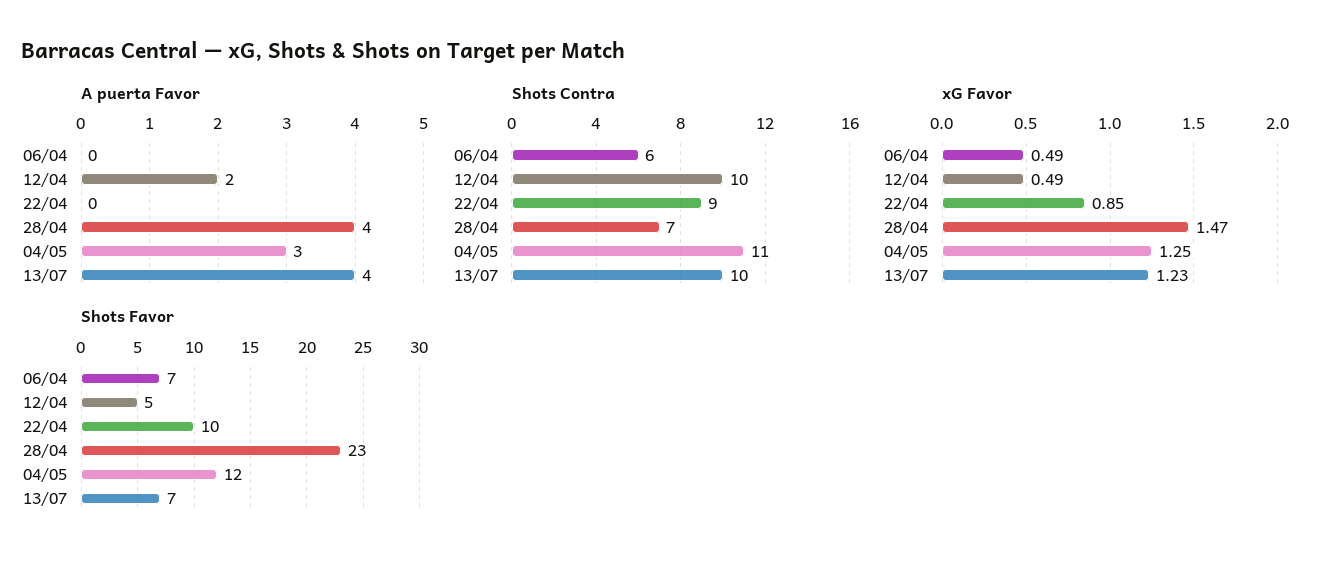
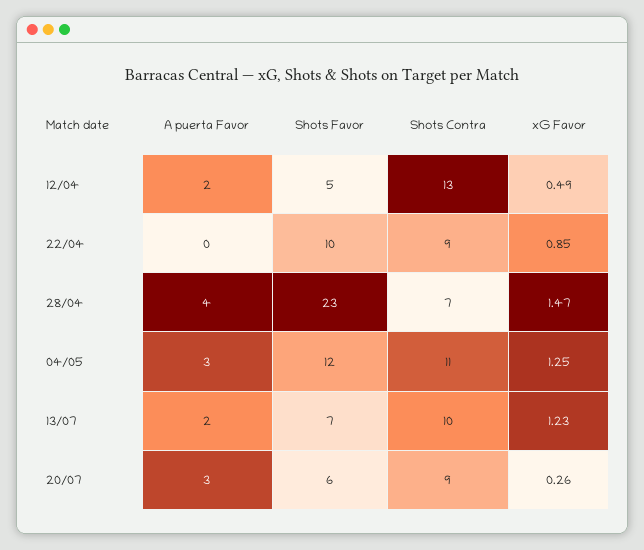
A puerta Favor, 06/04: 0 -> none
A puerta Favor, 13/07: 4 -> 2
Shots Contra, 06/04: 6 -> none
Shots Contra, 12/04: 10 -> 13
xG Favor, 06/04: 0.49 -> none
Shots Favor, 06/04: 7 -> none
A puerta Favor, 20/07: none -> 3
Shots Favor, 20/07: none -> 6
Shots Contra, 20/07: none -> 9
xG Favor, 20/07: none -> 0.26

